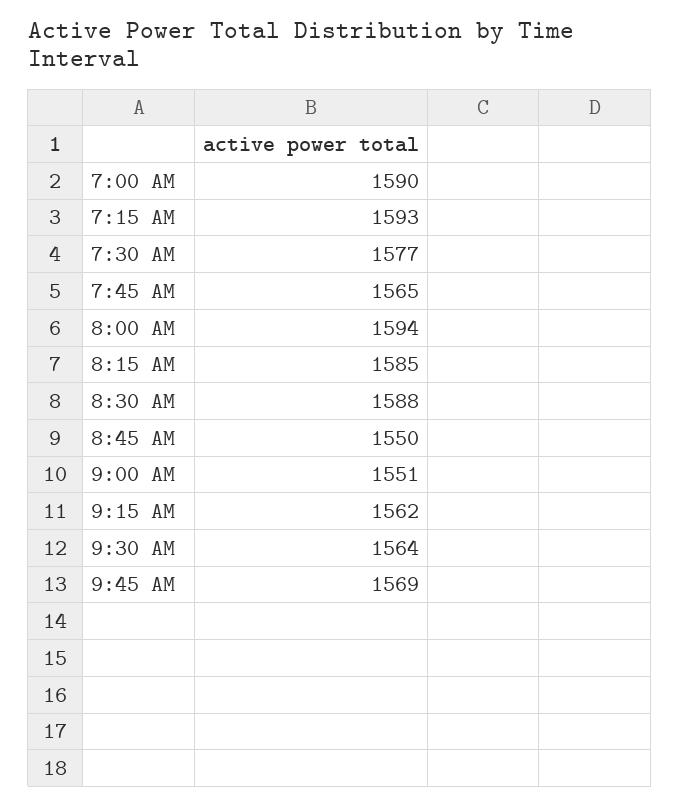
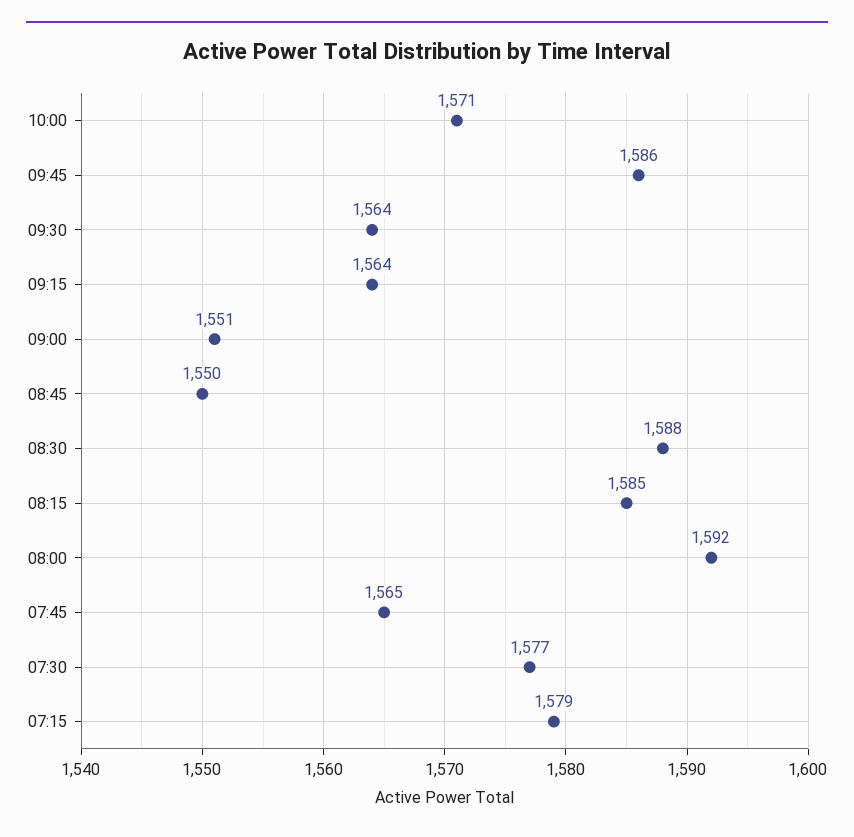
7:00 AM: 1590 -> none
7:15 AM: 1593 -> 1579
8:00 AM: 1594 -> 1592
9:15 AM: 1562 -> 1564
9:45 AM: 1569 -> 1586
10:00: none -> 1571

